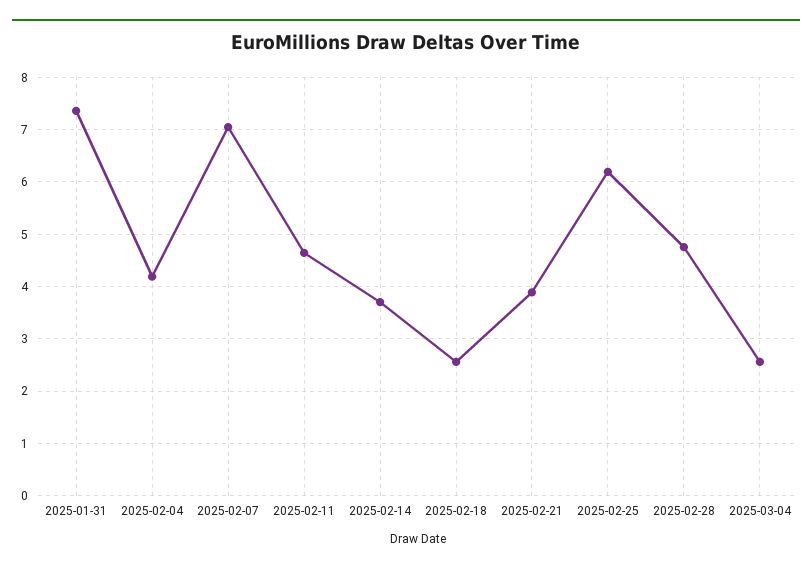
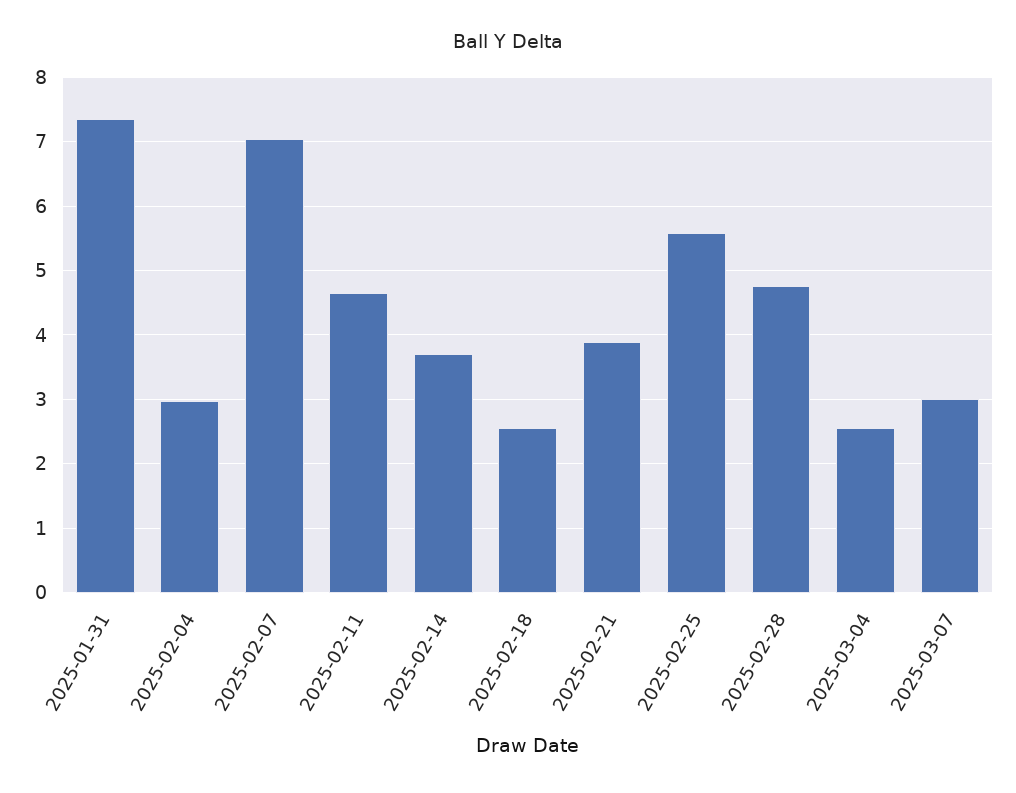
2025-02-04: 4.2 -> 3
2025-02-25: 6.2 -> 5.6
2025-03-07: none -> 3

